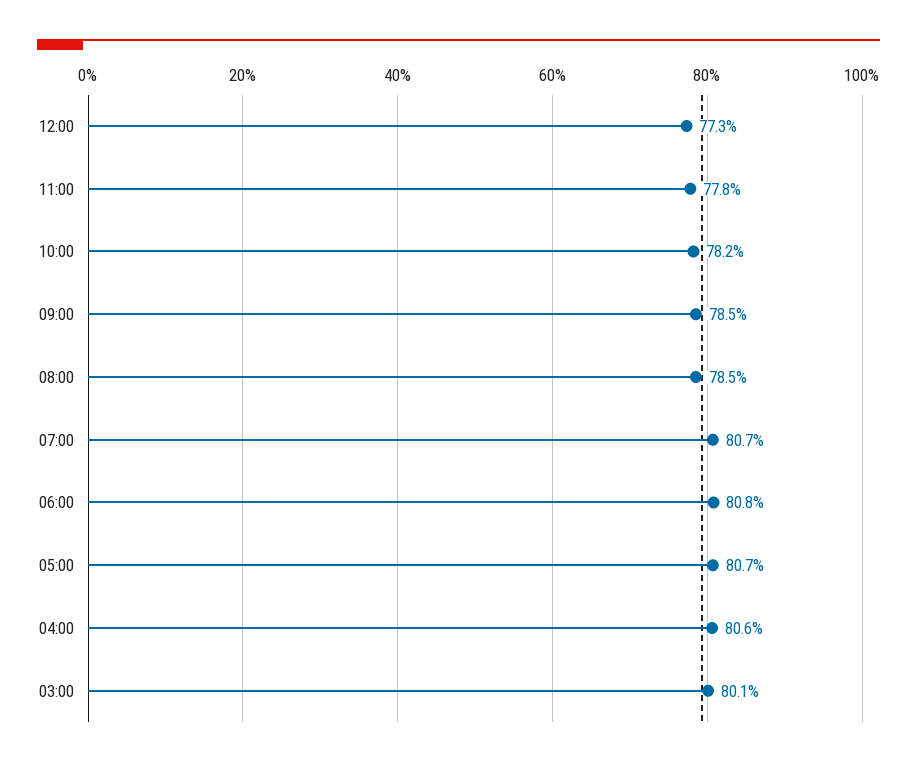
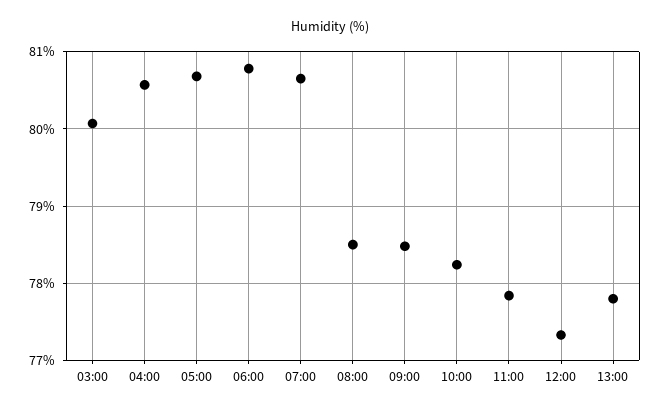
13:00: none -> 77.8

